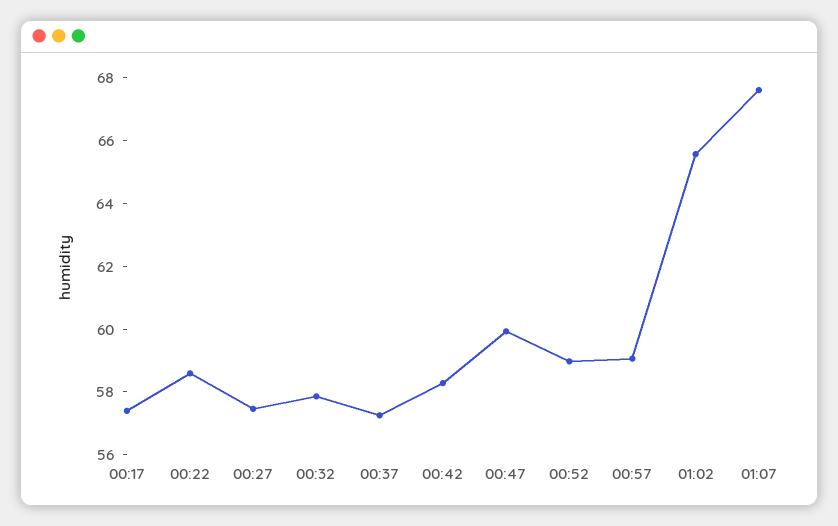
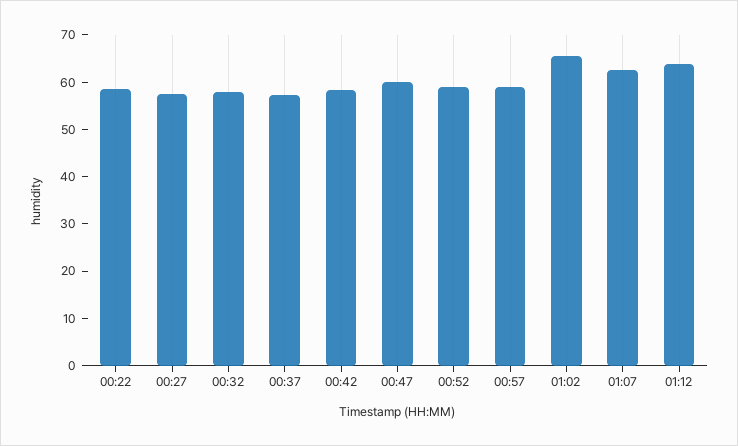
00:17: 57.5 -> none
01:07: 67.5 -> 62
01:12: none -> 64

